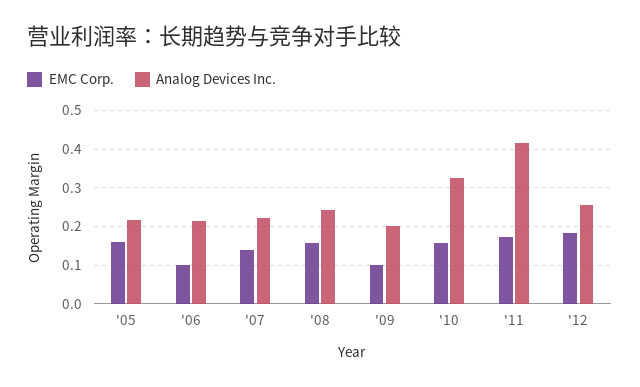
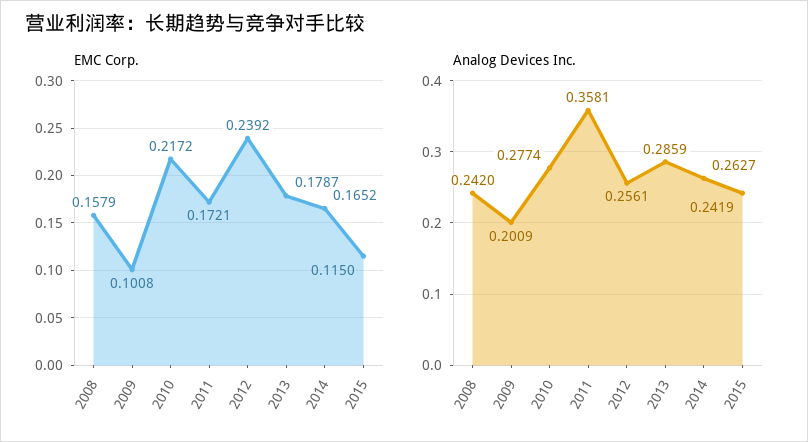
EMC Corp., '05: 0.16 -> none
Analog Devices Inc., '05: 0.22 -> none
EMC Corp., '06: 0.1 -> none
Analog Devices Inc., '06: 0.22 -> none
EMC Corp., '07: 0.14 -> none
Analog Devices Inc., '07: 0.22 -> none
EMC Corp., '10: 0.16 -> 0.2172
Analog Devices Inc., '10: 0.32 -> 0.2774
Analog Devices Inc., '11: 0.42 -> 0.3581
EMC Corp., '12: 0.18 -> 0.2392
EMC Corp., 2013: none -> 0.1787
EMC Corp., 2014: none -> 0.1652
EMC Corp., 2015: none -> 0.115
Analog Devices Inc., 2013: none -> 0.2859
Analog Devices Inc., 2014: none -> 0.2627
Analog Devices Inc., 2015: none -> 0.2419

